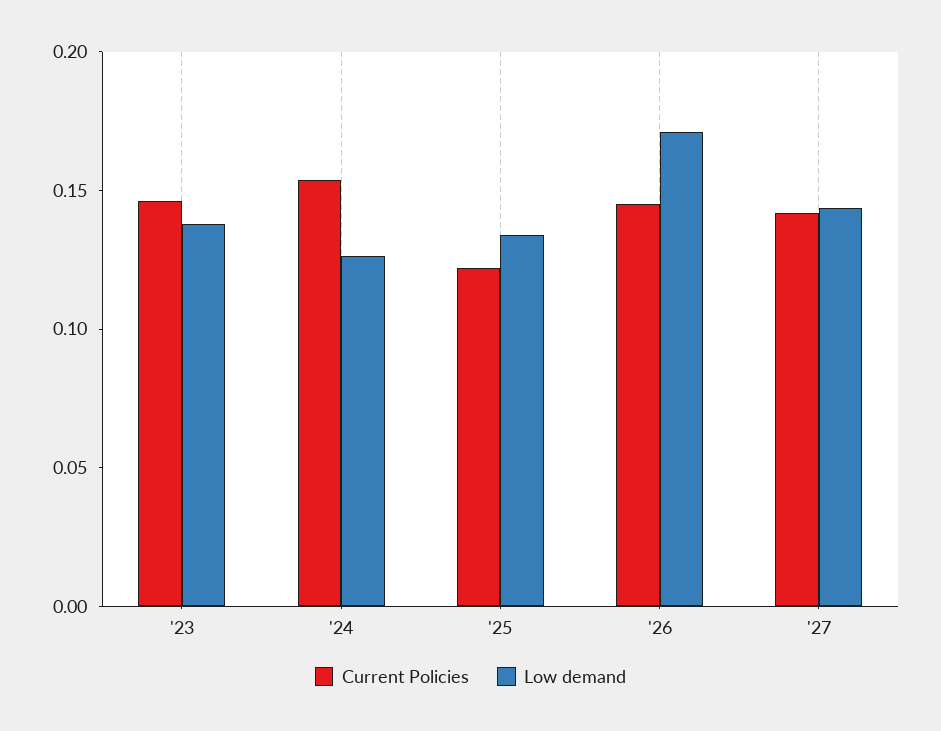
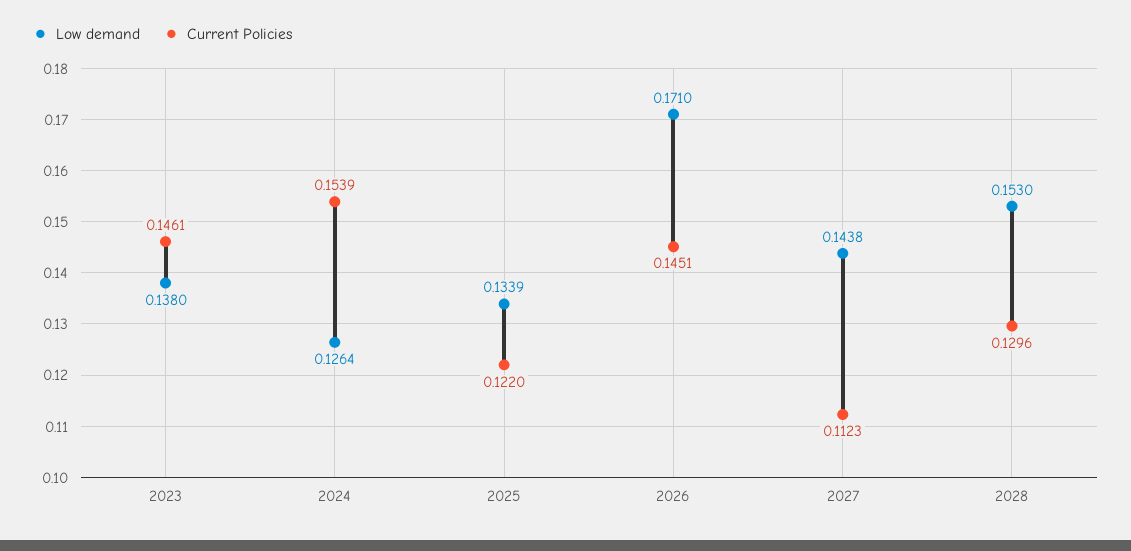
Current Policies, '27: 0.14 -> 0.1123
Low demand, 2028: none -> 0.153
Current Policies, 2028: none -> 0.1296

